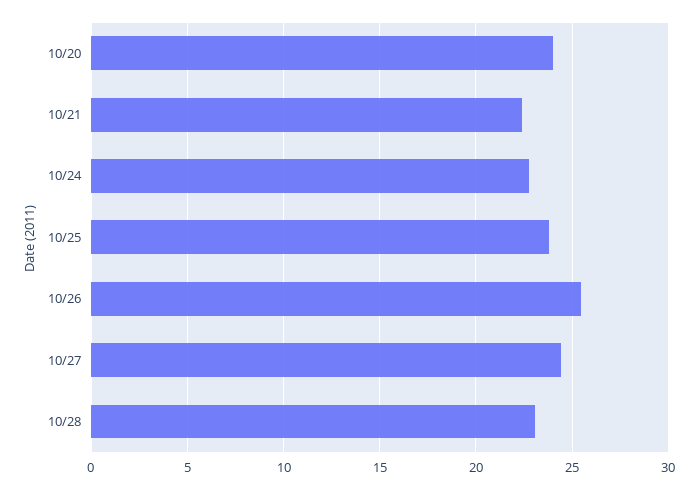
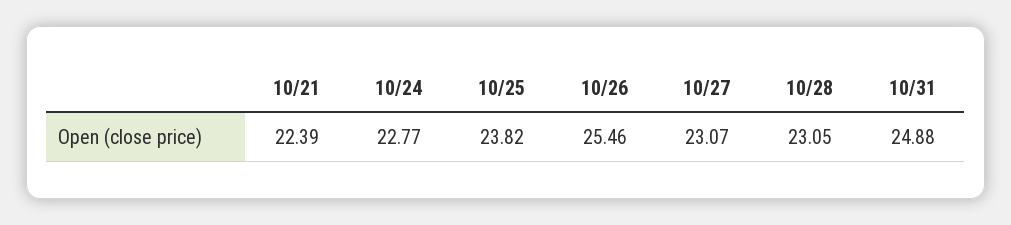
10/20: 24 -> none
10/27: 24.5 -> 23.07
10/31: none -> 24.88

